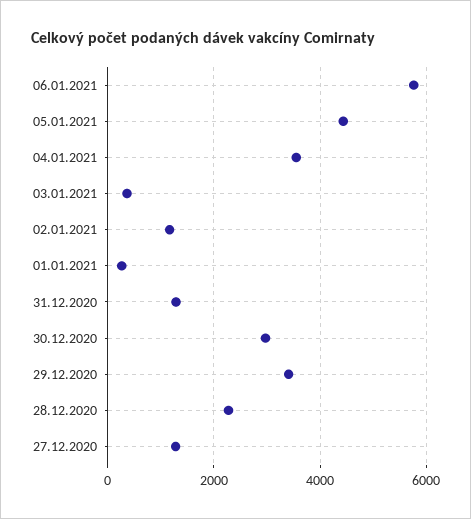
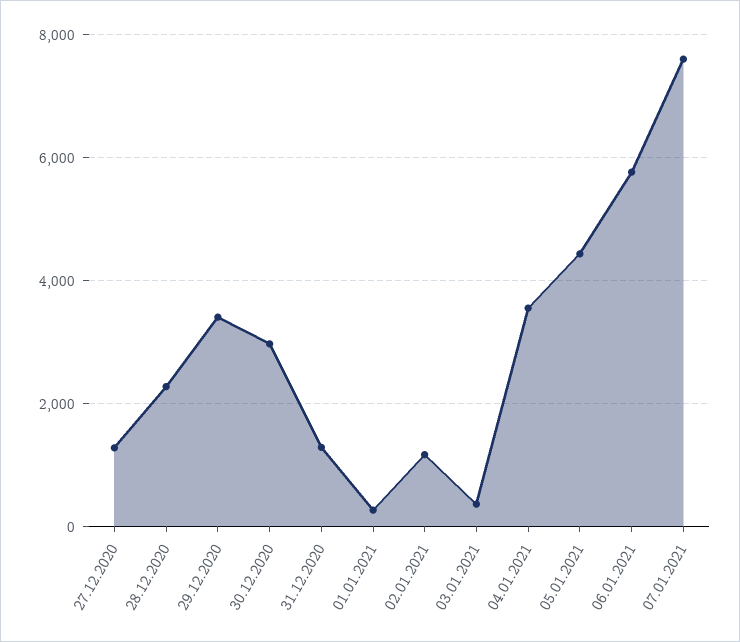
07.01.2021: none -> 7600

